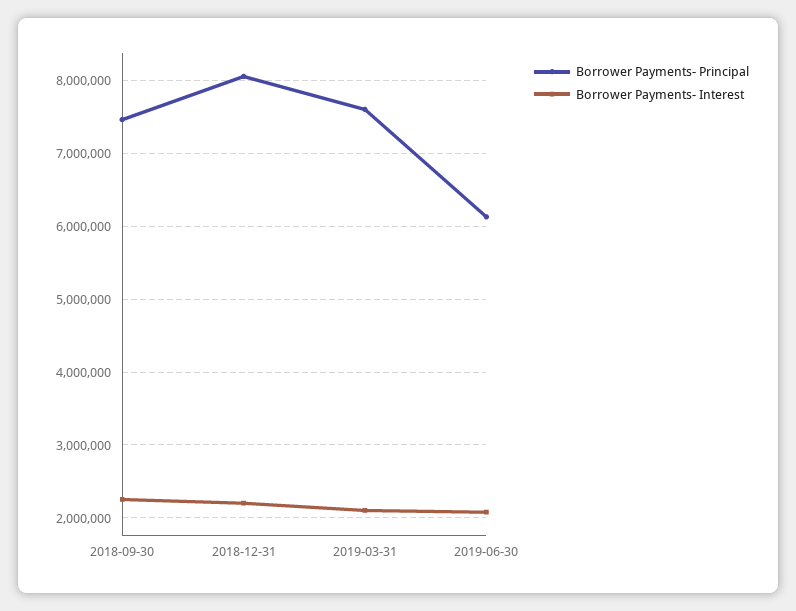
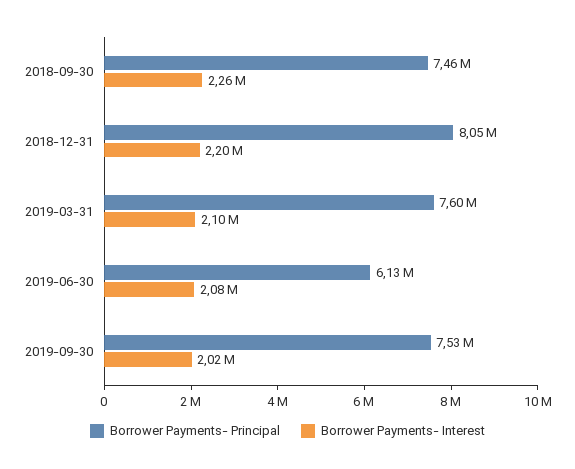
Borrower Payments- Principal, 2019-09-30: none -> 7530000
Borrower Payments- Interest, 2019-09-30: none -> 2020000

